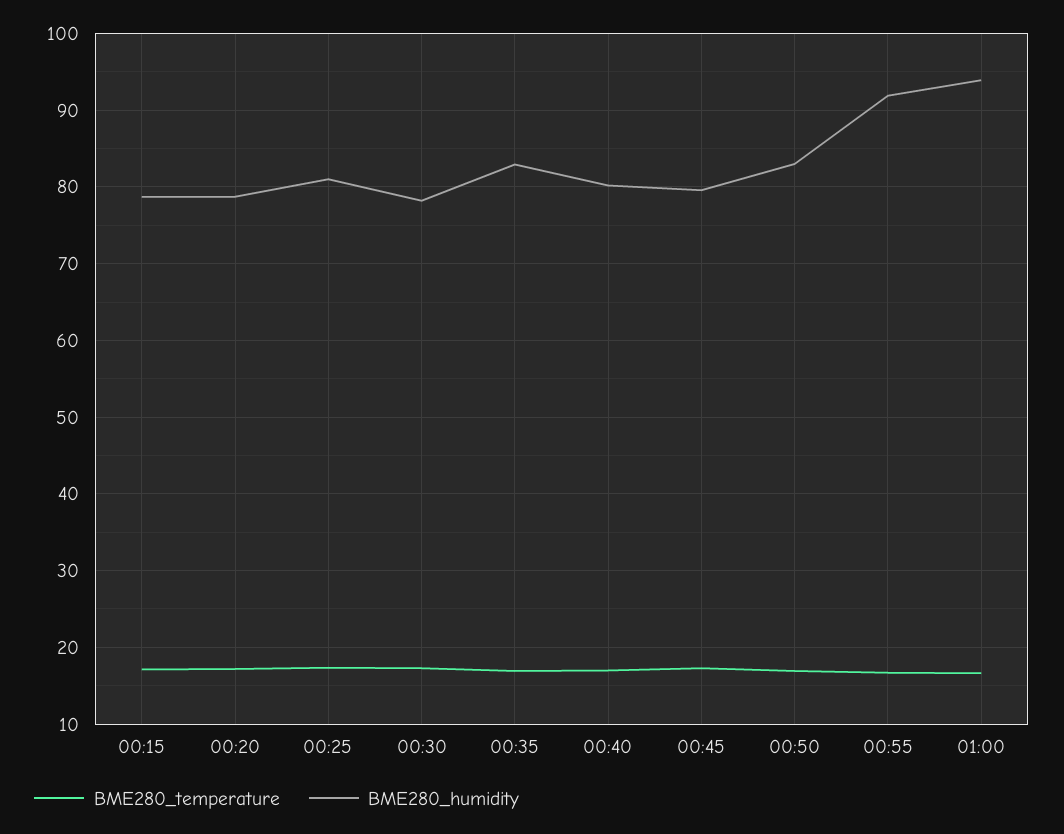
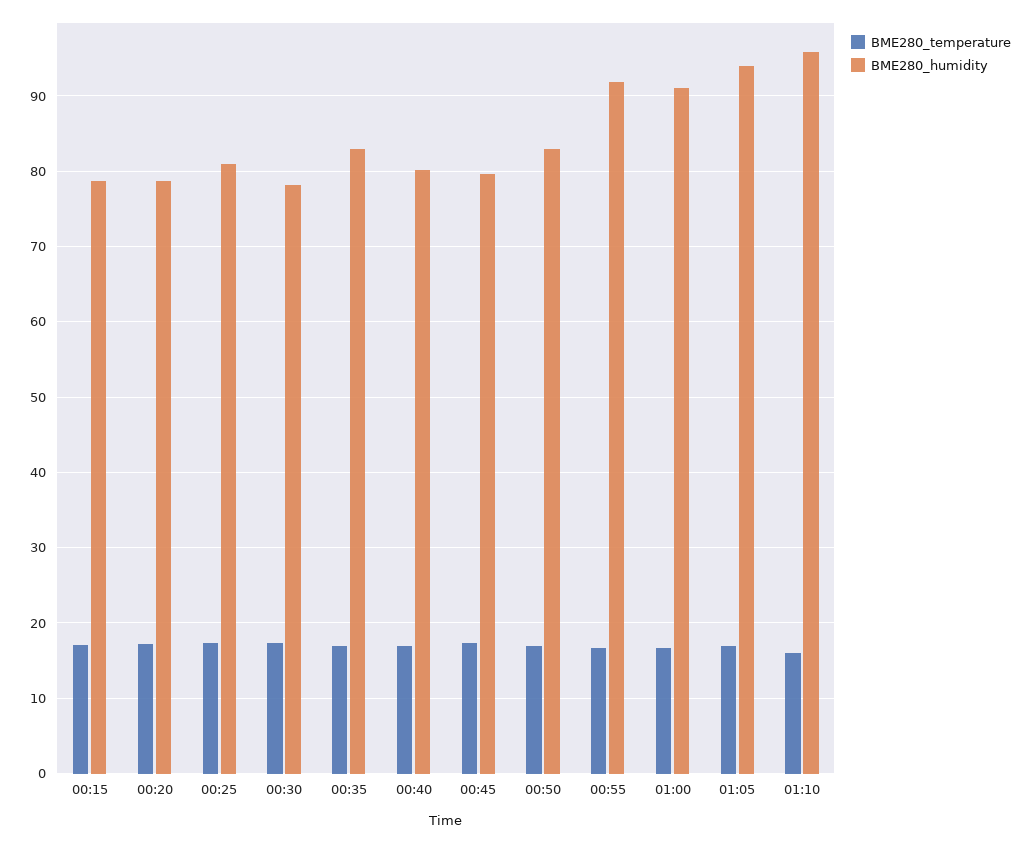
BME280_humidity, 01:00: 94 -> 91
BME280_temperature, 01:05: none -> 17
BME280_humidity, 01:05: none -> 94
BME280_temperature, 01:10: none -> 16
BME280_humidity, 01:10: none -> 96

